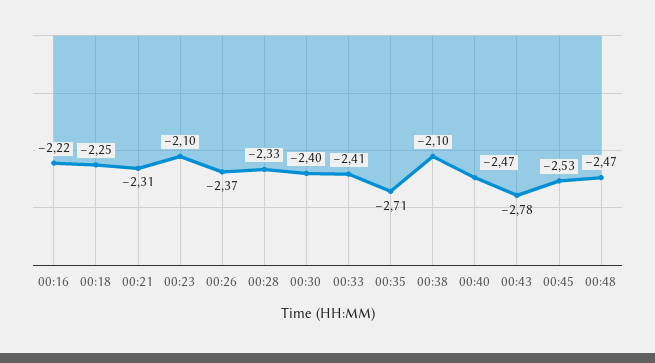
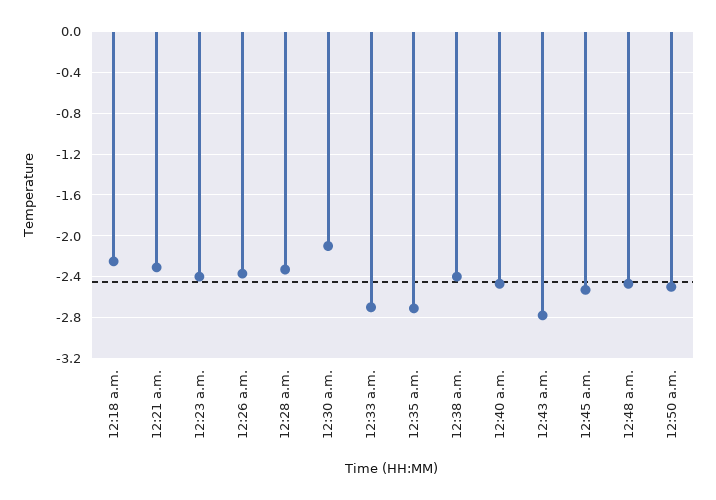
00:16: -2.22 -> none
00:23: -2.1 -> -2.4
00:30: -2.4 -> -2.1
00:33: -2.41 -> -2.7
00:38: -2.1 -> -2.4
12:50 a.m.: none -> -2.5

